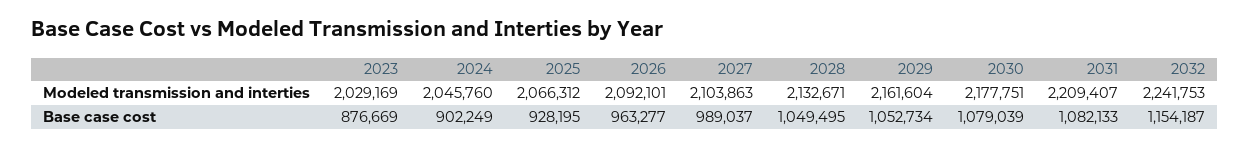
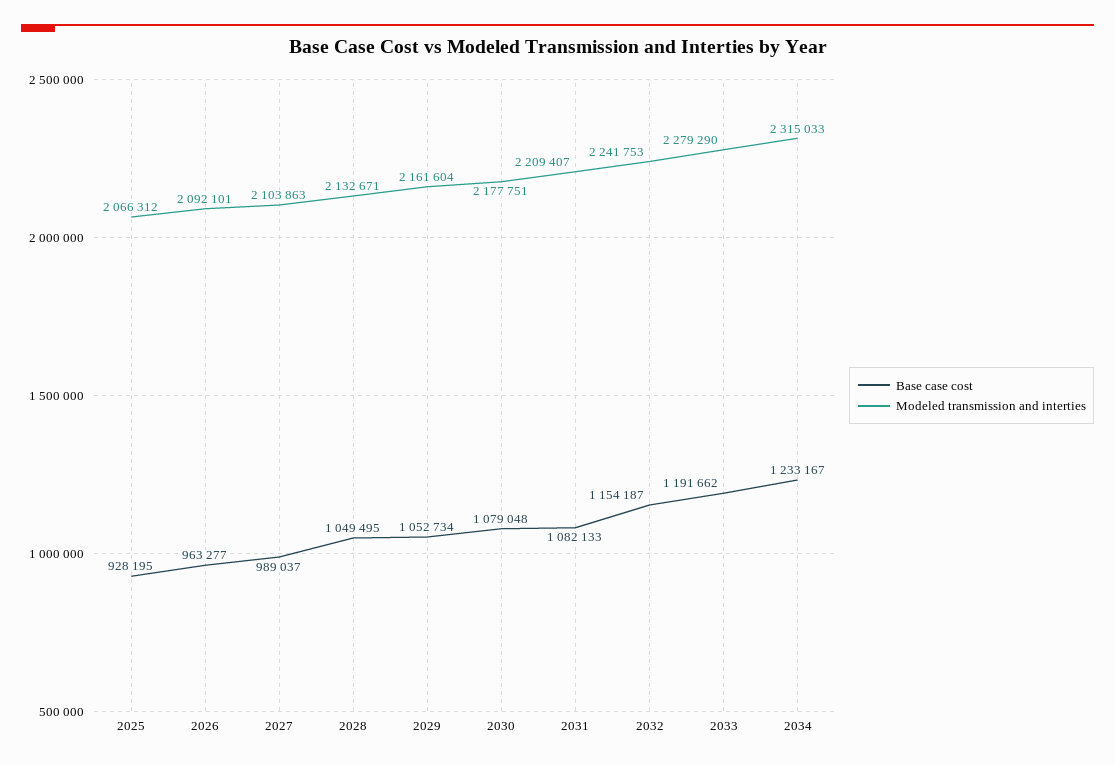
Modeled transmission and interties, 2023: 2029169 -> none
Modeled transmission and interties, 2024: 2045760 -> none
Base case cost, 2023: 876669 -> none
Base case cost, 2024: 902249 -> none
Base case cost, 2030: 1079039 -> 1079048
Base case cost, 2033: none -> 1191662
Modeled transmission and interties, 2033: none -> 2279290
Base case cost, 2034: none -> 1233167
Modeled transmission and interties, 2034: none -> 2315033

